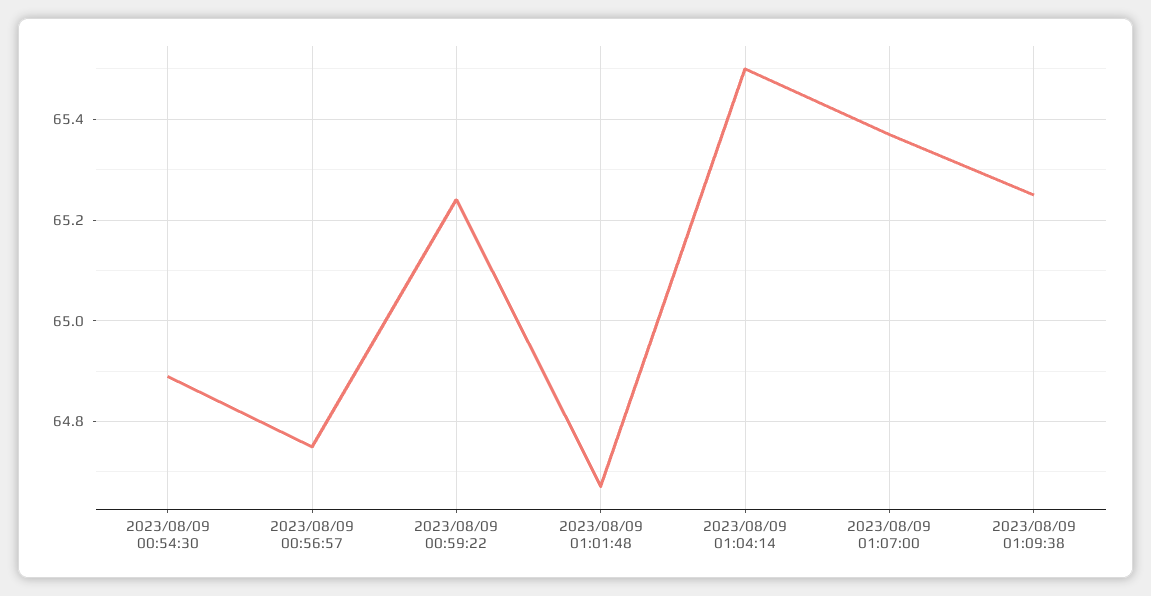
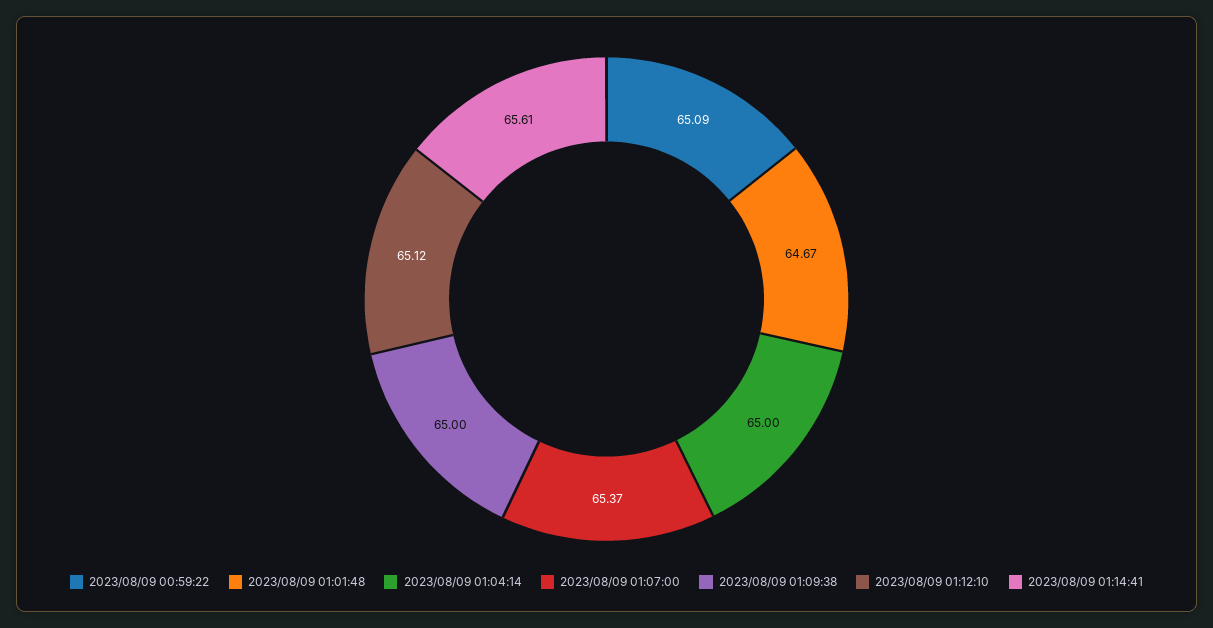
2023/08/09 00:54:30: 64.9 -> none
2023/08/09 00:56:57: 64.75 -> none
2023/08/09 00:59:22: 65.25 -> 65.09
2023/08/09 01:04:14: 65.5 -> 65
2023/08/09 01:09:38: 65.25 -> 65
2023/08/09 01:12:10: none -> 65.12
2023/08/09 01:14:41: none -> 65.61

